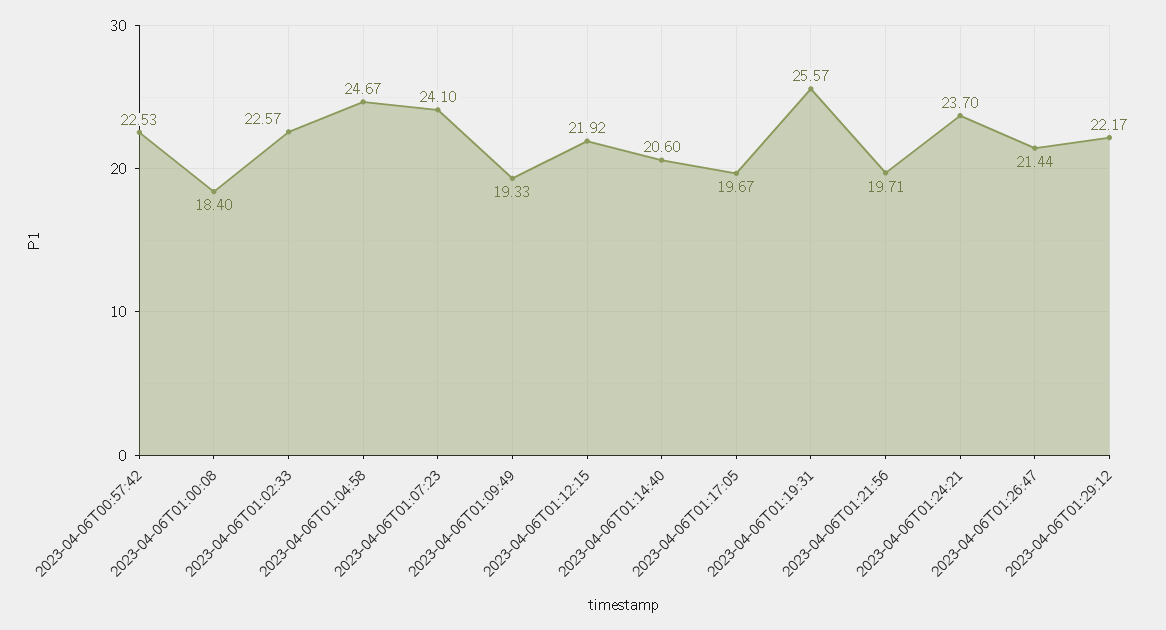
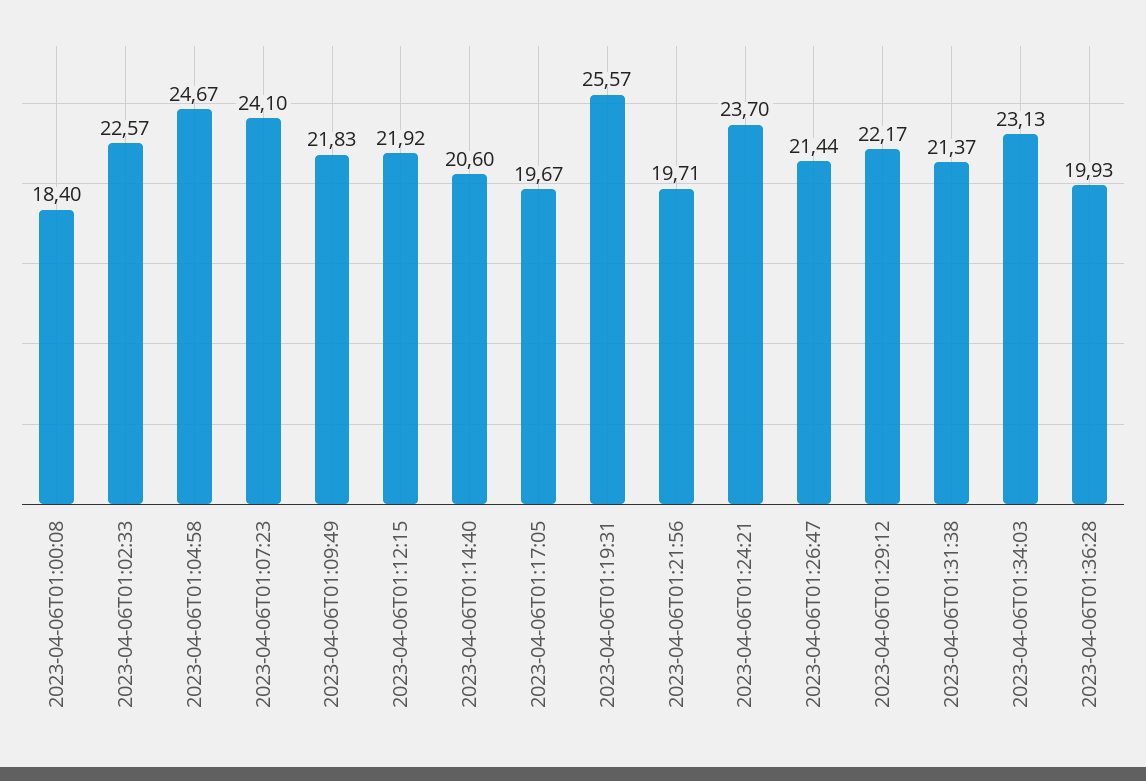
2023-04-06T00:57:42: 22.53 -> none
2023-04-06T01:09:49: 19.33 -> 21.83
2023-04-06T01:31:38: none -> 21.37
2023-04-06T01:34:03: none -> 23.13
2023-04-06T01:36:28: none -> 19.93

